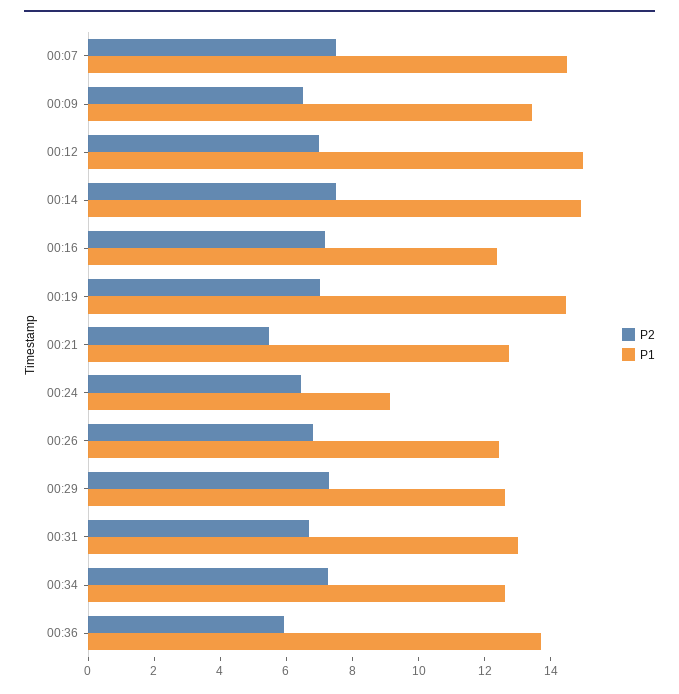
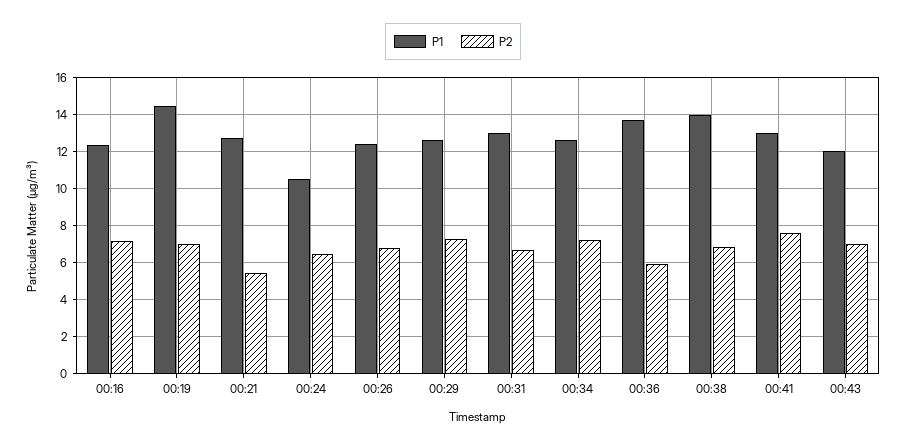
P2, 00:07: 7.5 -> none
P1, 00:07: 14.5 -> none
P2, 00:09: 6.5 -> none
P1, 00:09: 13.5 -> none
P2, 00:12: 7 -> none
P1, 00:12: 15 -> none
P2, 00:14: 7.5 -> none
P1, 00:14: 15 -> none
P1, 00:24: 9 -> 10.5
P1, 00:38: none -> 14
P2, 00:38: none -> 7
P1, 00:41: none -> 13
P2, 00:41: none -> 7.5
P1, 00:43: none -> 12
P2, 00:43: none -> 7

